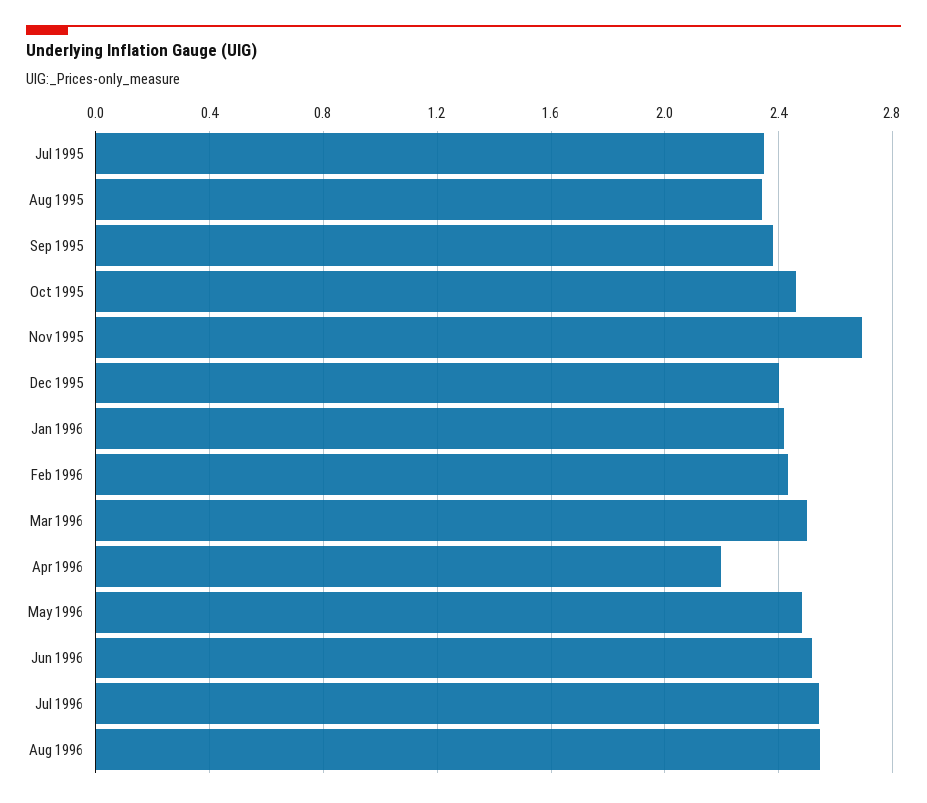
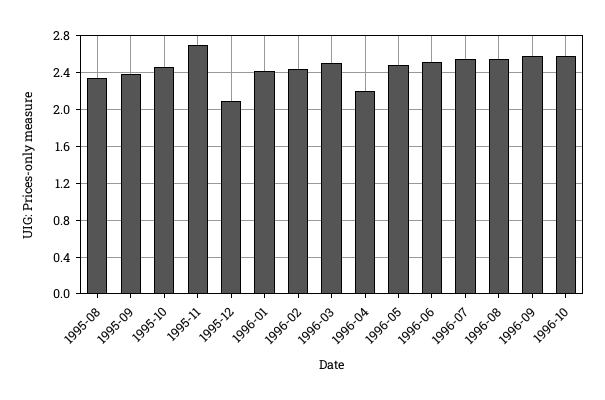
Jul 1995: 2.35 -> none
Dec 1995: 2.4 -> 2.1
1996-09: none -> 2.6
1996-10: none -> 2.6

